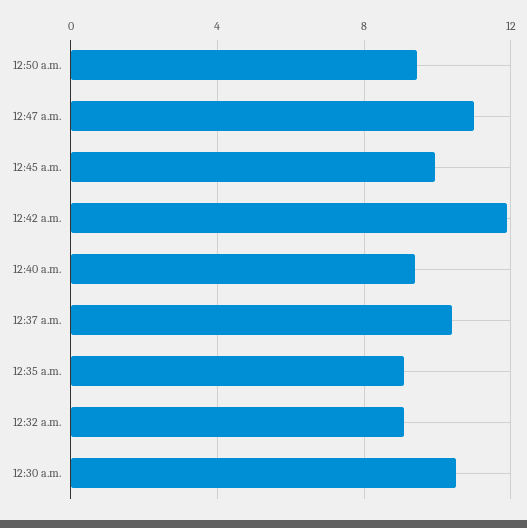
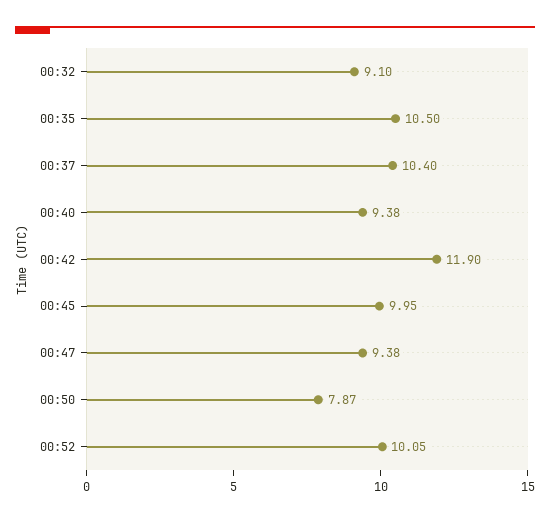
12:50 a.m.: 9.5 -> 7.87
12:47 a.m.: 11 -> 9.38
12:35 a.m.: 9 -> 10.5
12:30 a.m.: 10.5 -> none
00:52: none -> 10.05

